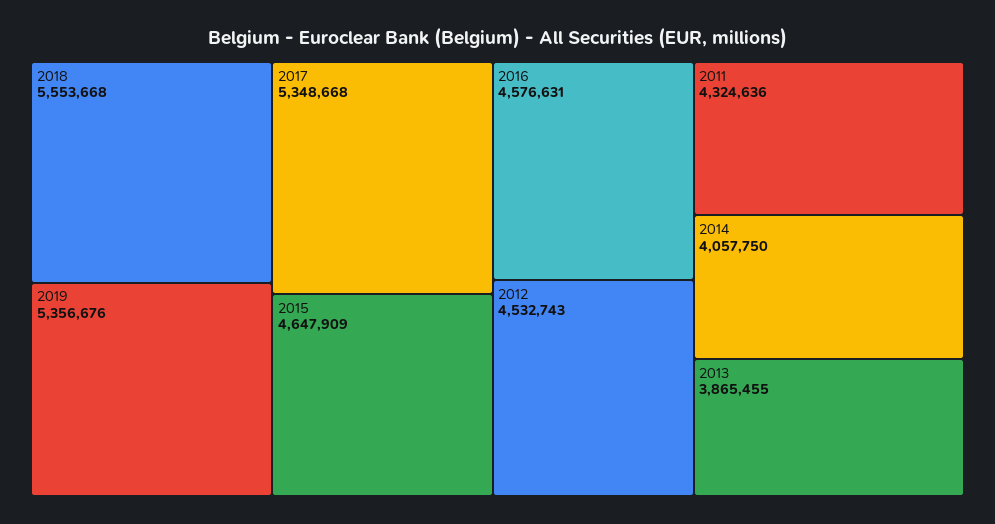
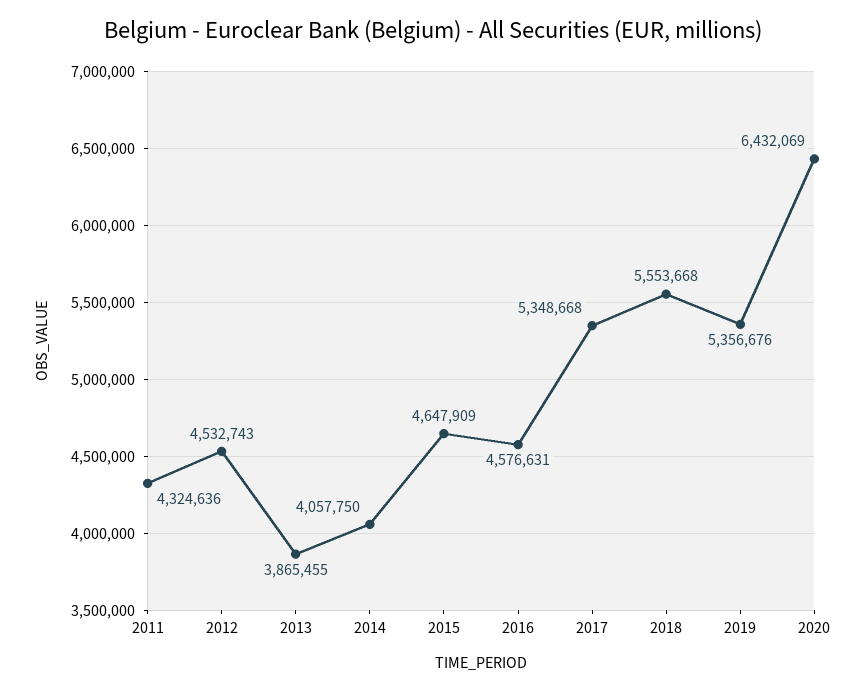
2020: none -> 6432069

